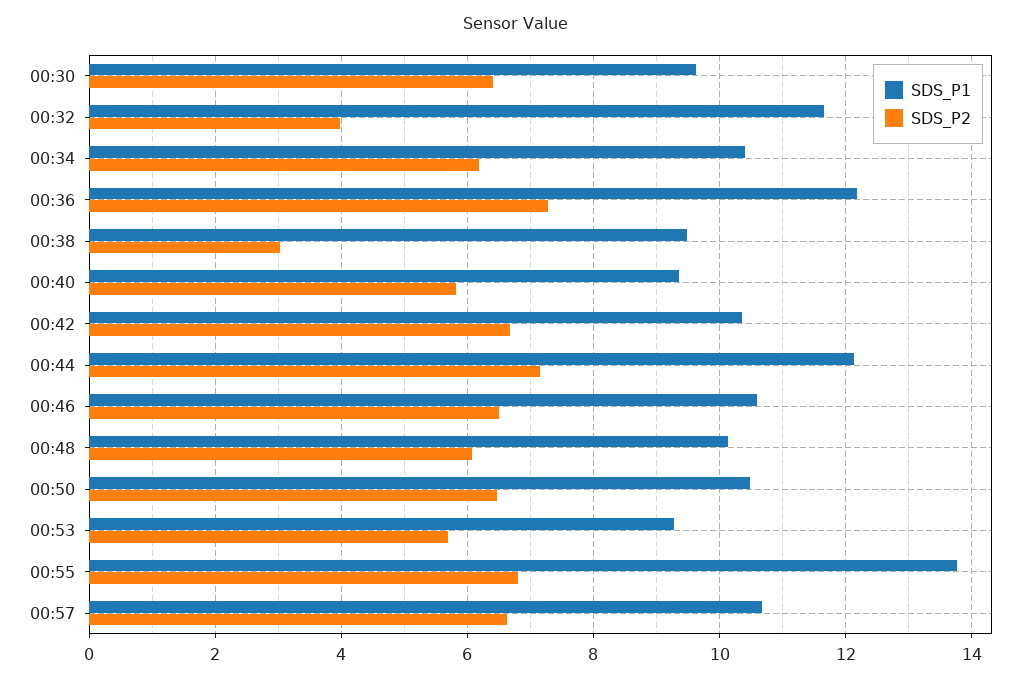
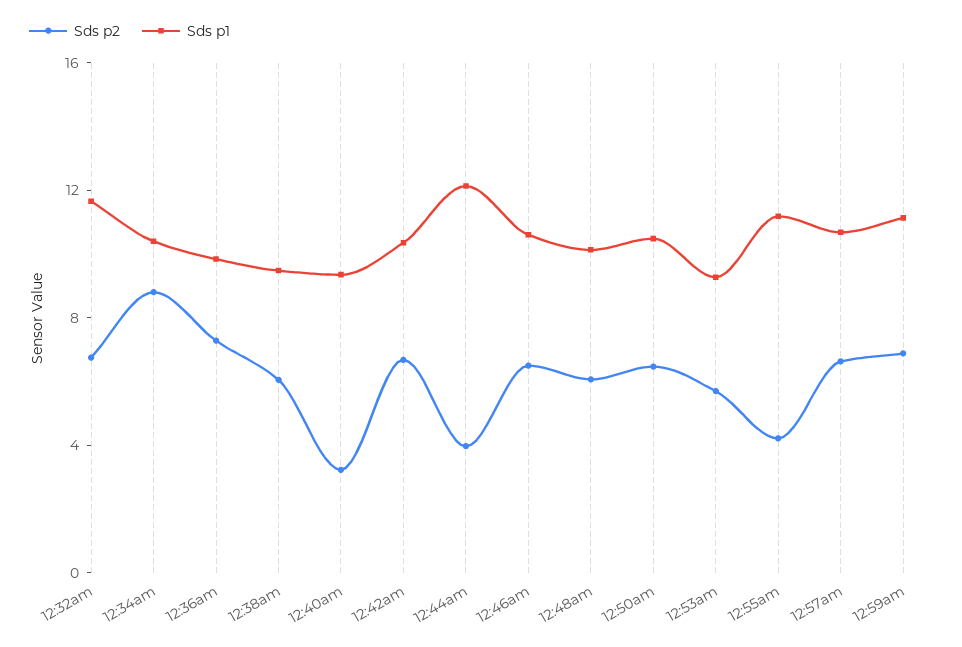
SDS_P1, 00:30: 9.6 -> none
SDS_P2, 00:30: 6.4 -> none
SDS_P2, 00:32: 4 -> 7
SDS_P2, 00:34: 6.2 -> 9
SDS_P1, 00:36: 12.2 -> 10
SDS_P2, 00:38: 3 -> 6
SDS_P2, 00:40: 5.8 -> 3
SDS_P2, 00:44: 7.2 -> 4
SDS_P1, 00:55: 13.8 -> 11
SDS_P2, 00:55: 6.8 -> 4
SDS_P2, 12:59am: none -> 7
SDS_P1, 12:59am: none -> 11

